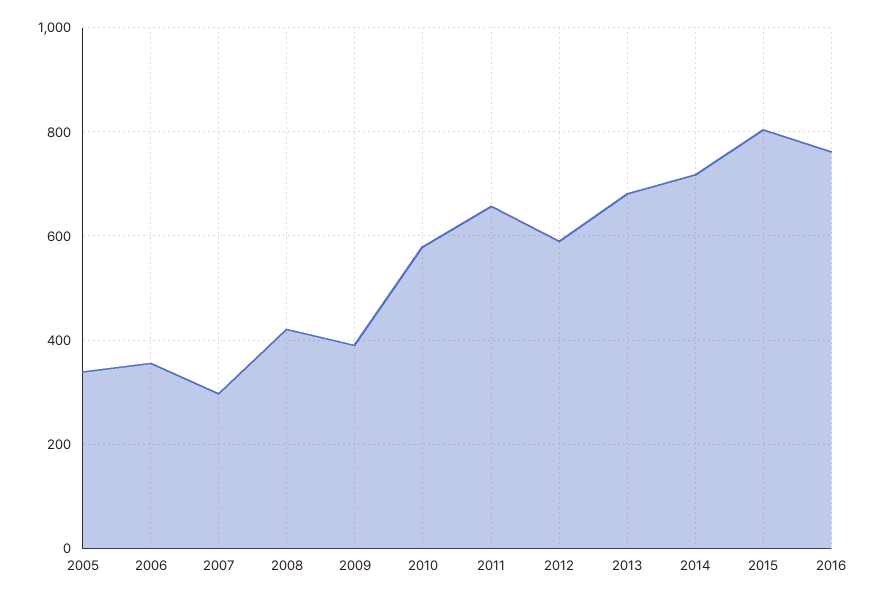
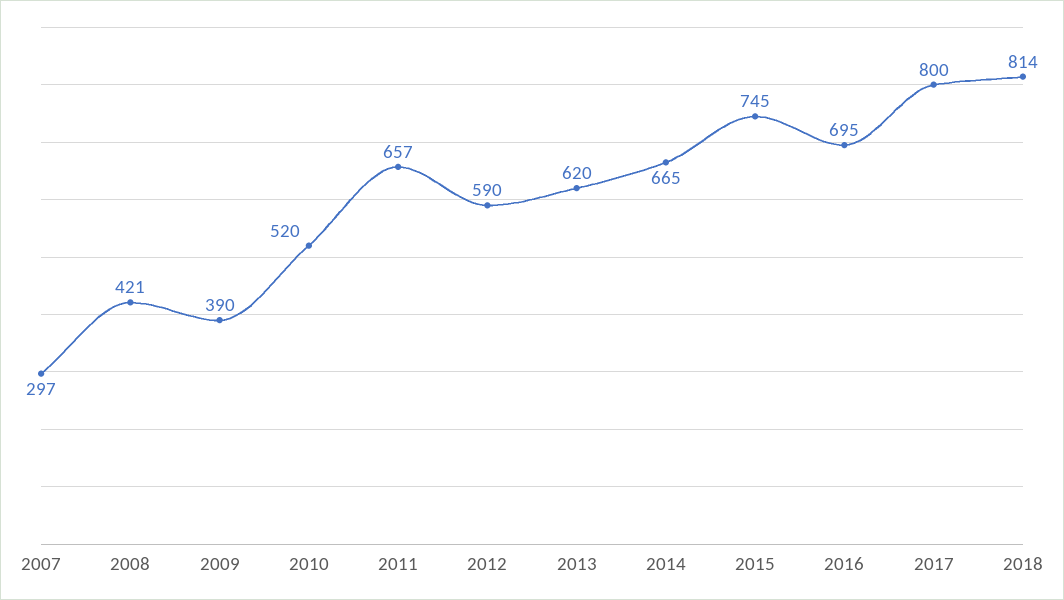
2005: 340 -> none
2006: 360 -> none
2010: 580 -> 520
2013: 680 -> 620
2014: 720 -> 665
2015: 800 -> 745
2016: 760 -> 695
2017: none -> 800
2018: none -> 814

